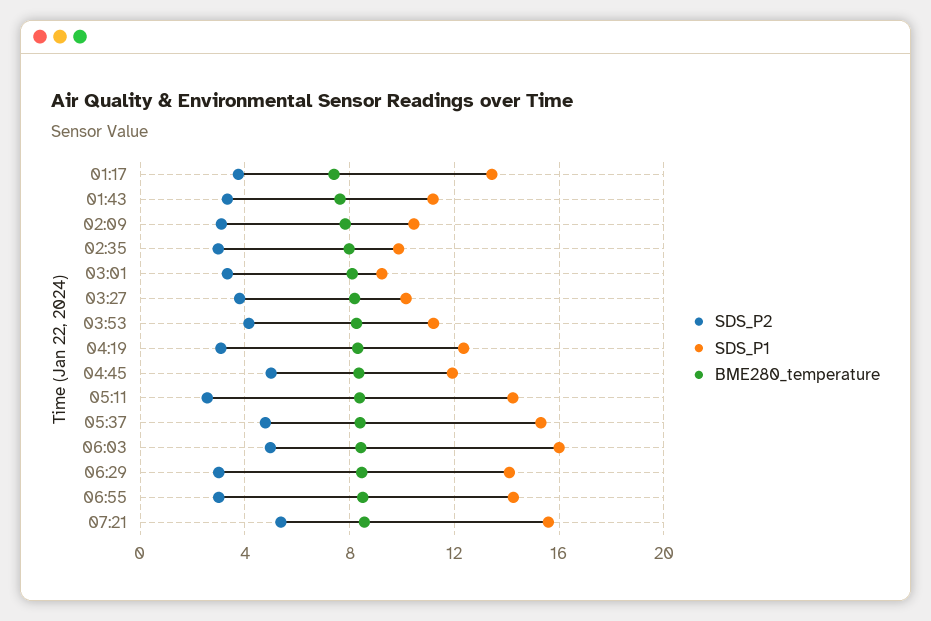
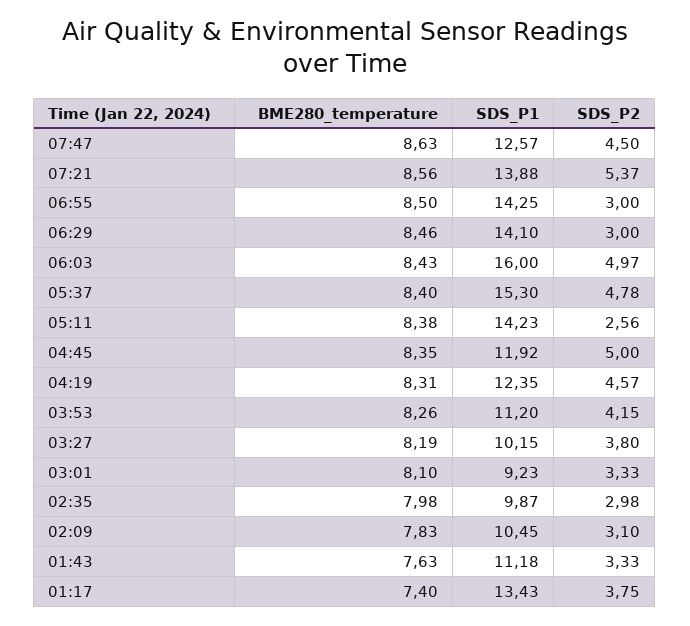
SDS_P2, 04:19: 3 -> 4.57
SDS_P1, 07:21: 15.5 -> 13.88
BME280_temperature, 07:47: none -> 8.63
SDS_P1, 07:47: none -> 12.57
SDS_P2, 07:47: none -> 4.5

